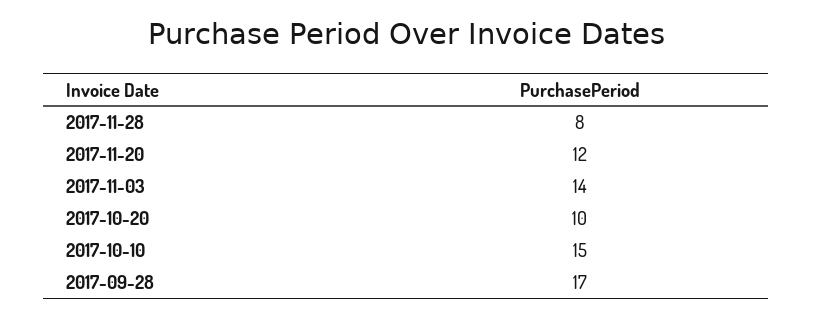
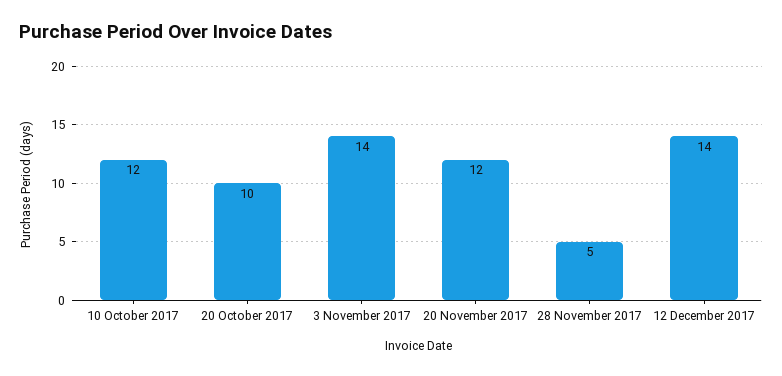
2017-11-28: 8 -> 5
2017-10-10: 15 -> 12
2017-09-28: 17 -> none
12 December 2017: none -> 14

